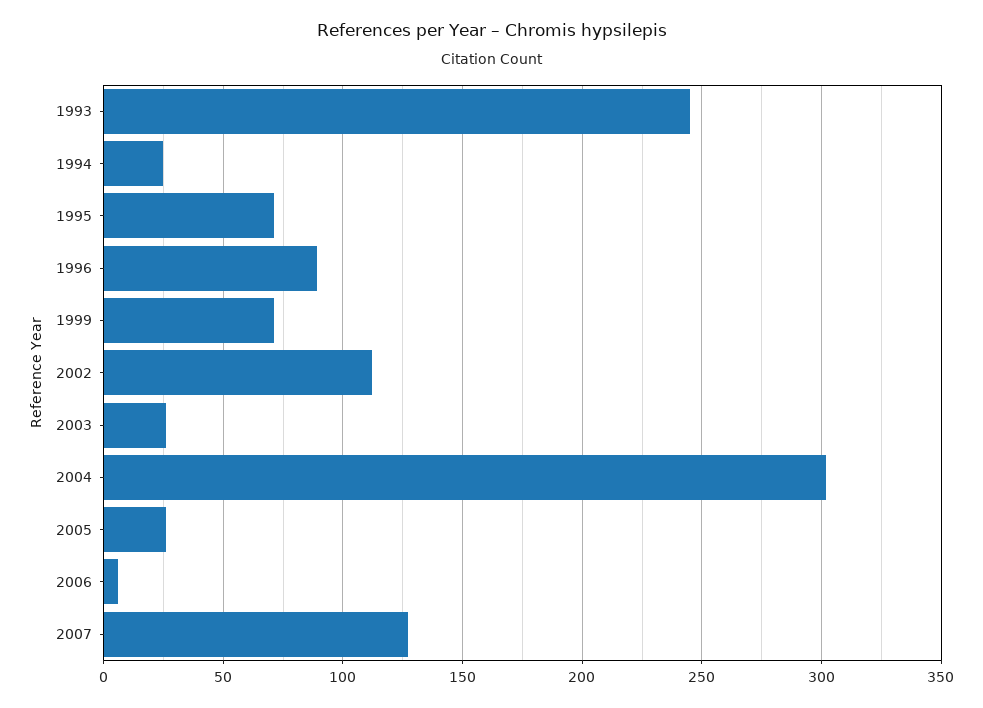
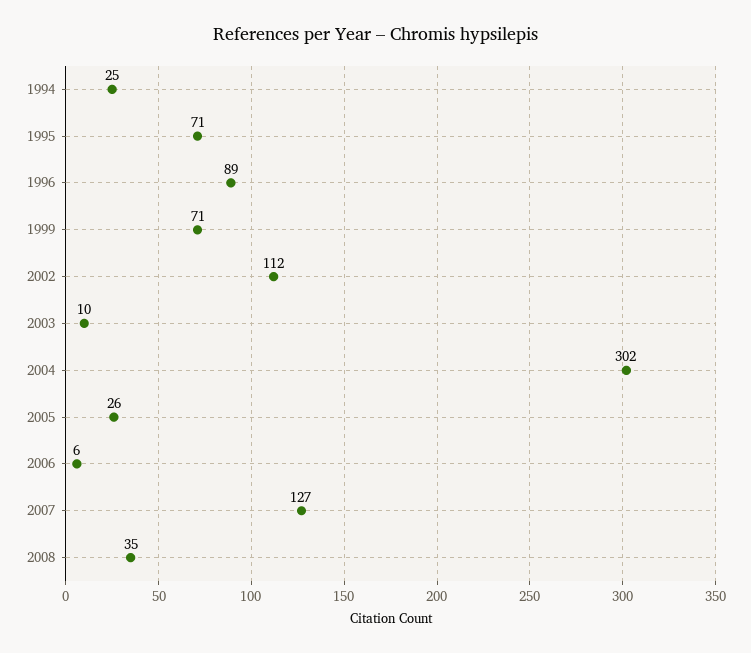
1993: 245 -> none
2003: 25 -> 10
2008: none -> 35

